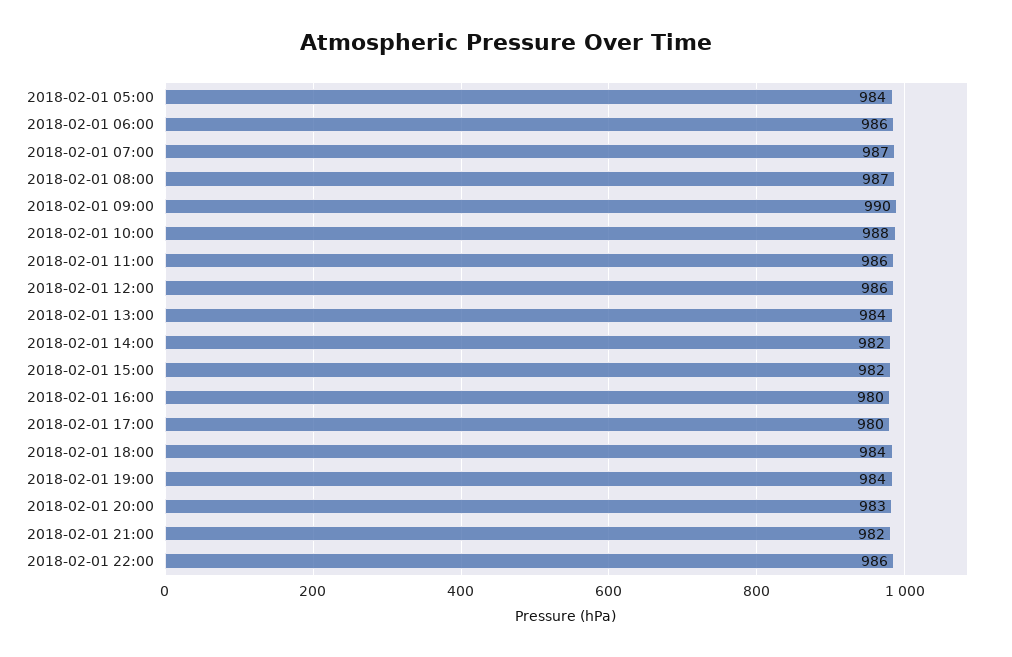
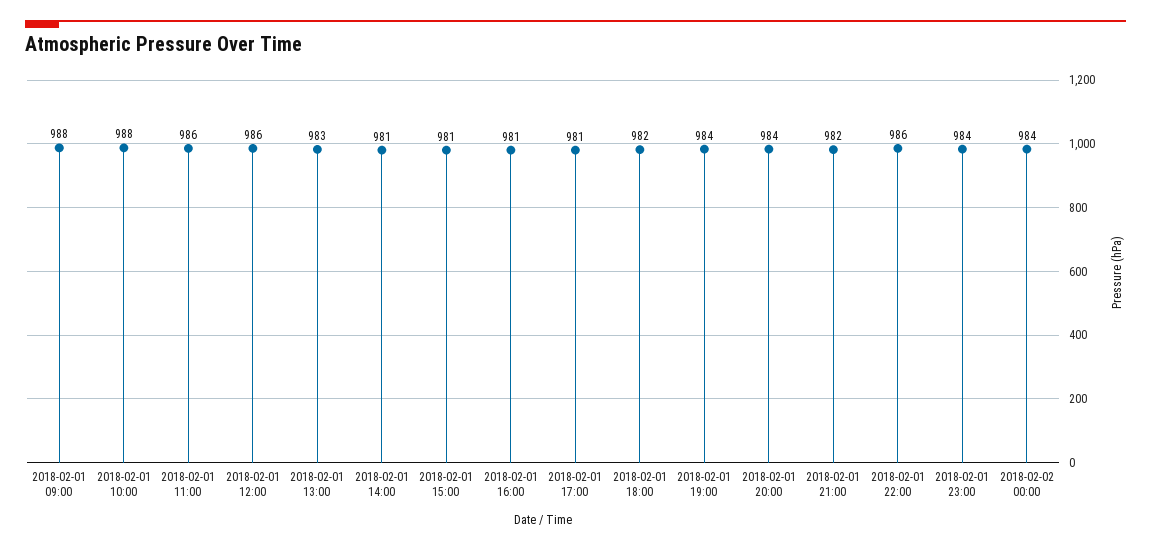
2018-02-01 05:00: 984 -> none
2018-02-01 06:00: 986 -> none
2018-02-01 07:00: 987 -> none
2018-02-01 08:00: 987 -> none
2018-02-01 09:00: 990 -> 988
2018-02-01 13:00: 984 -> 983
2018-02-01 14:00: 982 -> 981
2018-02-01 15:00: 982 -> 981
2018-02-01 16:00: 980 -> 981
2018-02-01 17:00: 980 -> 981
2018-02-01 18:00: 984 -> 982
2018-02-01 20:00: 983 -> 984
2018-02-01 23:00: none -> 984
2018-02-02 00:00: none -> 984

